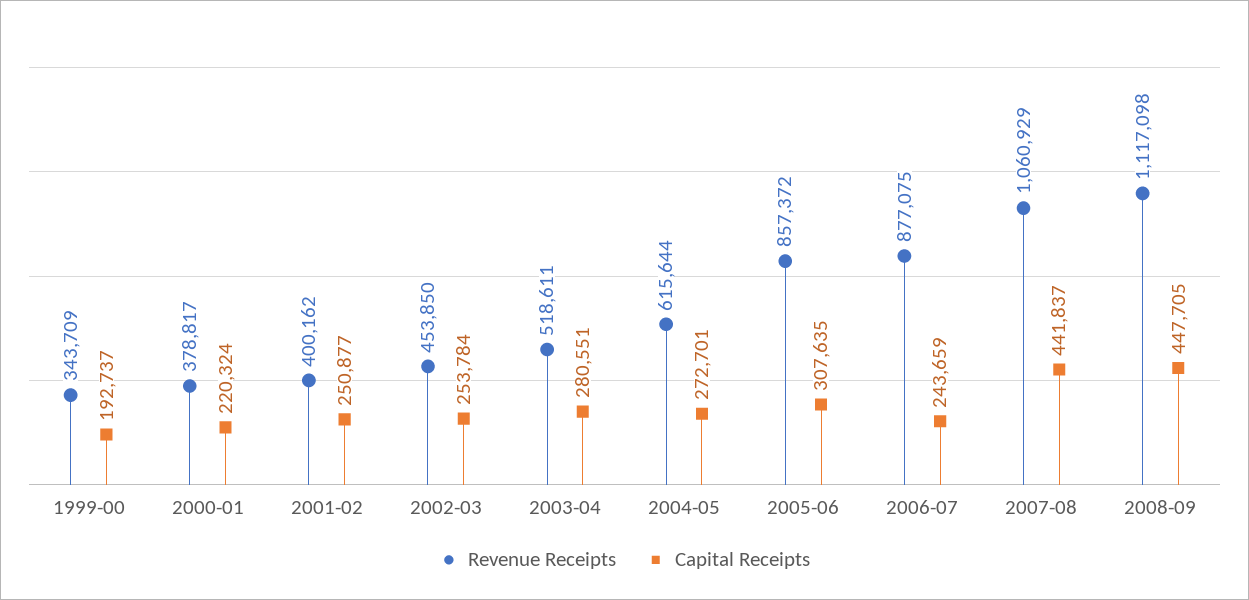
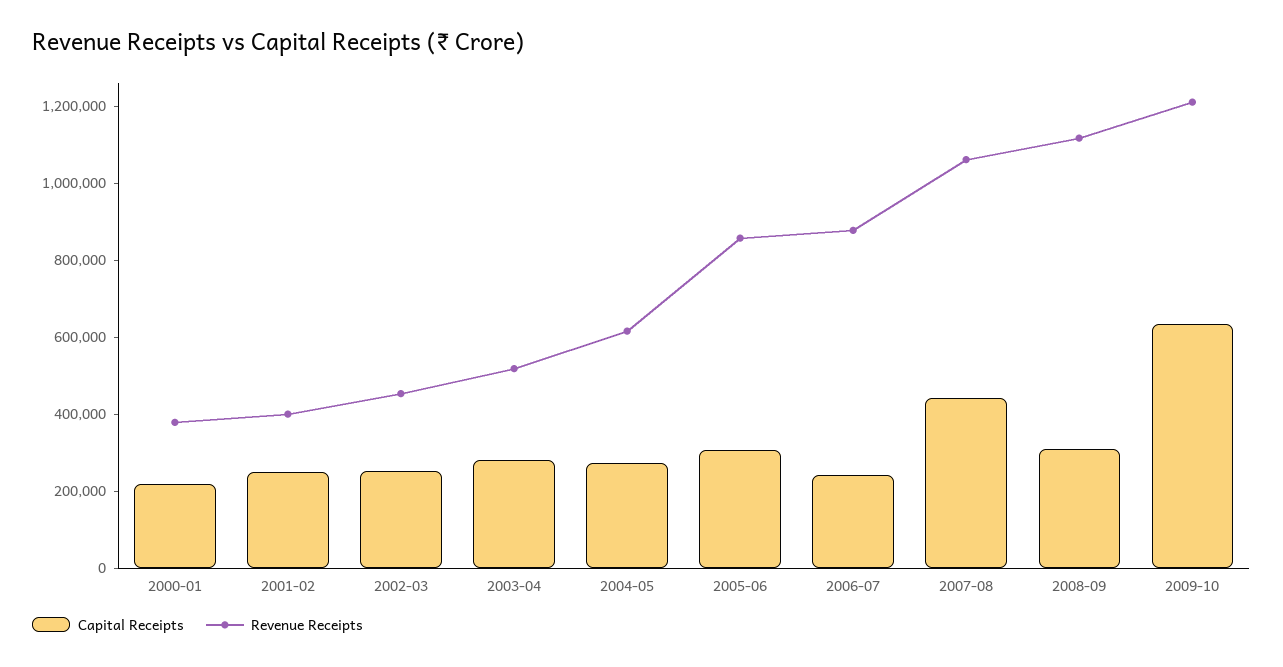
Revenue Receipts, 1999-00: 343709 -> none
Capital Receipts, 1999-00: 192737 -> none
Capital Receipts, 2008-09: 447705 -> 300000
Capital Receipts, 2009-10: none -> 650000
Revenue Receipts, 2009-10: none -> 1200000

